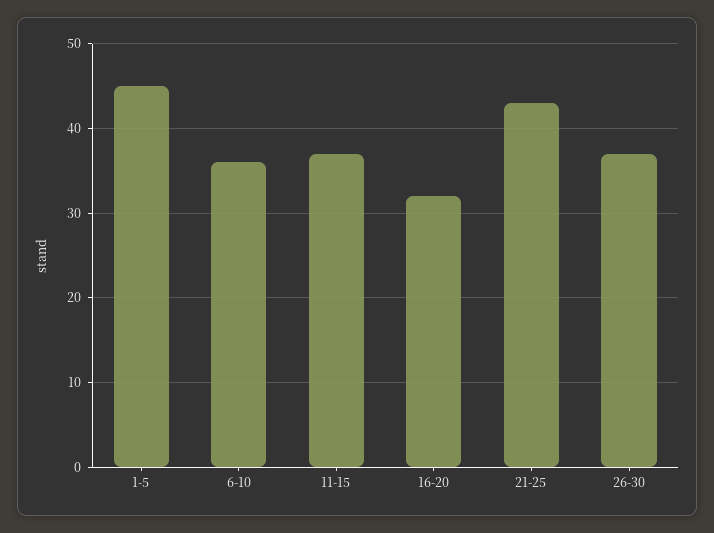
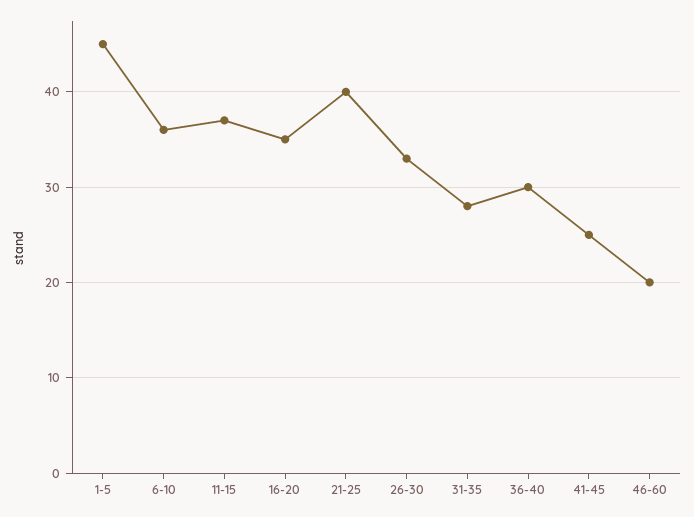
16-20: 32 -> 35
21-25: 43 -> 40
26-30: 37 -> 33
31-35: none -> 28
36-40: none -> 30
41-45: none -> 25
46-60: none -> 20

